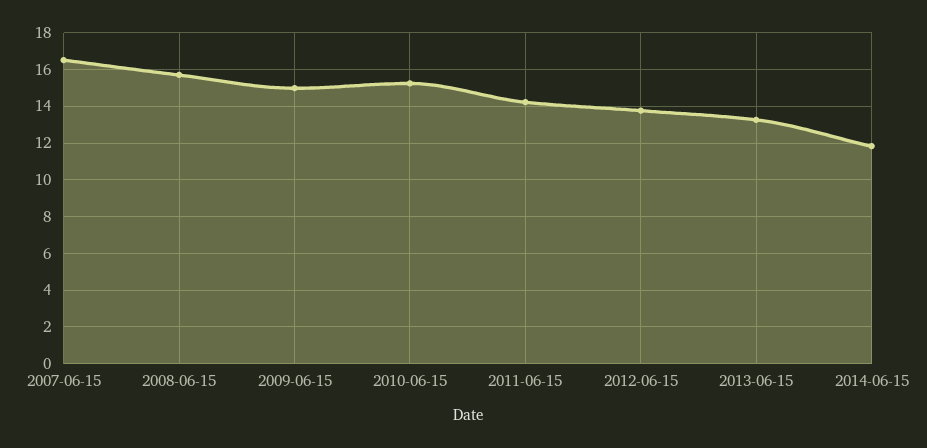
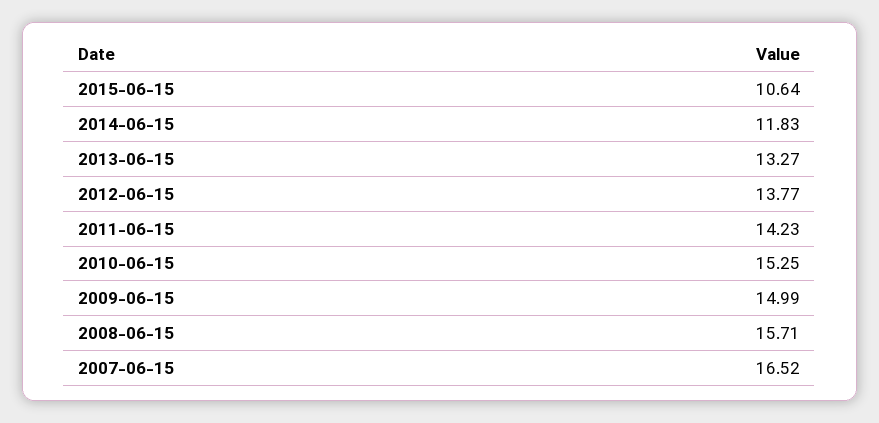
2015-06-15: none -> 10.64

